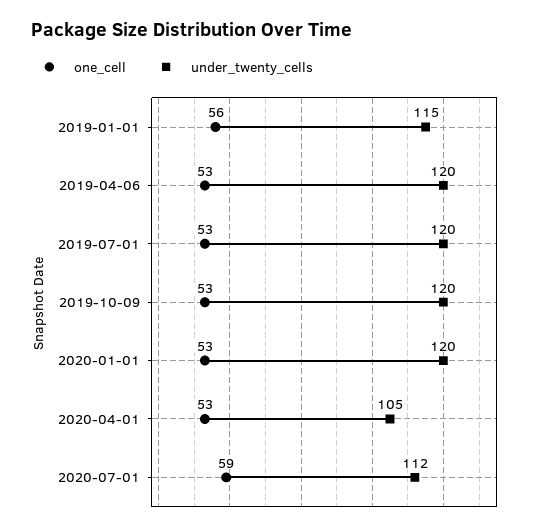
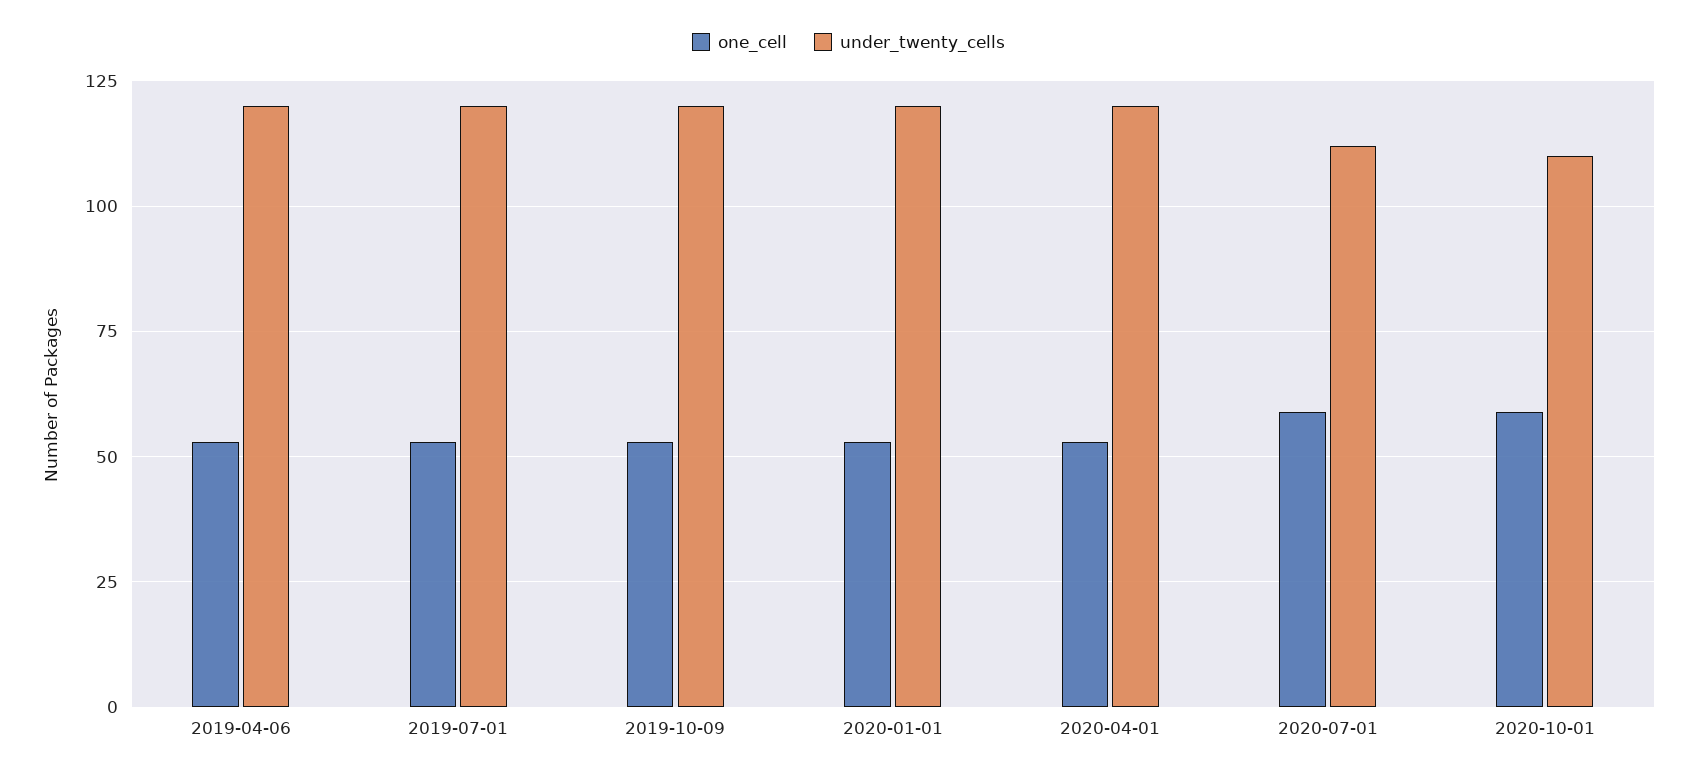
one_cell, 2019-01-01: 56 -> none
under_twenty_cells, 2019-01-01: 115 -> none
under_twenty_cells, 2020-04-01: 105 -> 120
one_cell, 2020-10-01: none -> 60
under_twenty_cells, 2020-10-01: none -> 110

